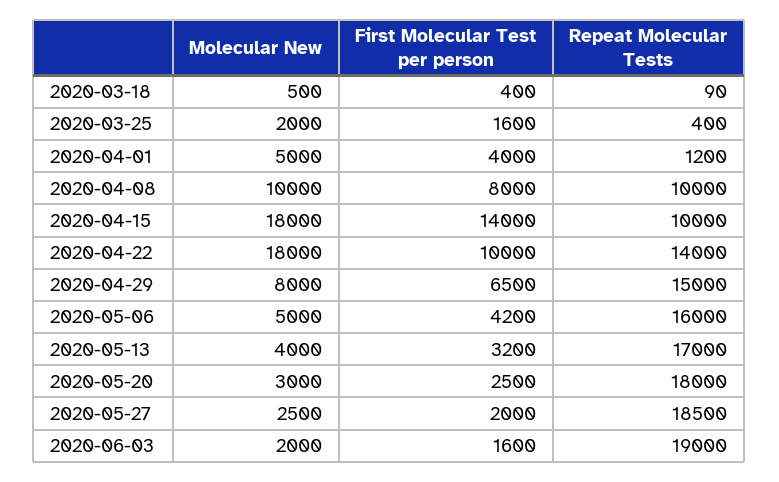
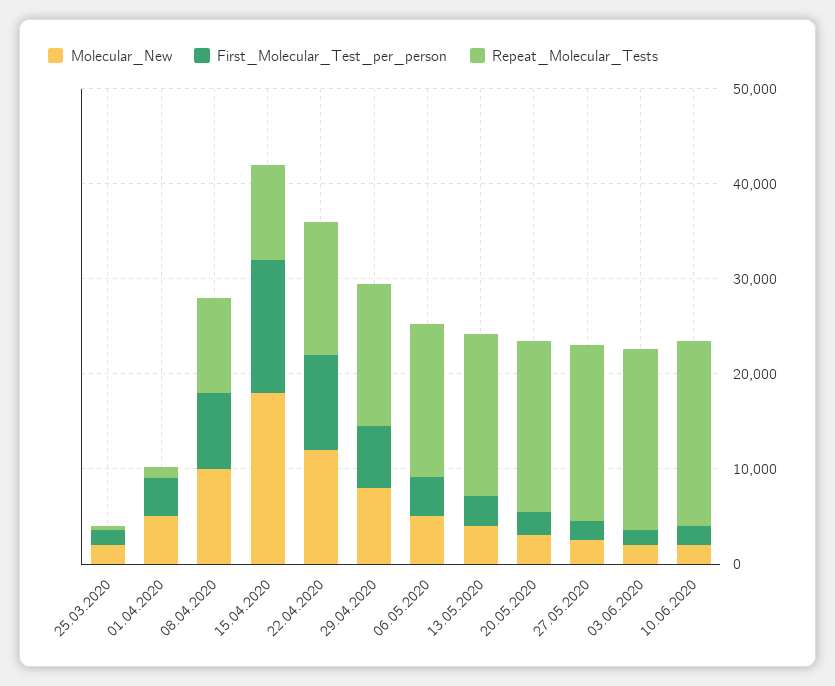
Molecular New, 2020-03-18: 500 -> none
First Molecular Test per person, 2020-03-18: 400 -> none
Repeat Molecular Tests, 2020-03-18: 90 -> none
Molecular New, 2020-04-22: 18000 -> 12000
Molecular New, 10.06.2020: none -> 2000
First Molecular Test per person, 10.06.2020: none -> 2000
Repeat Molecular Tests, 10.06.2020: none -> 20000

